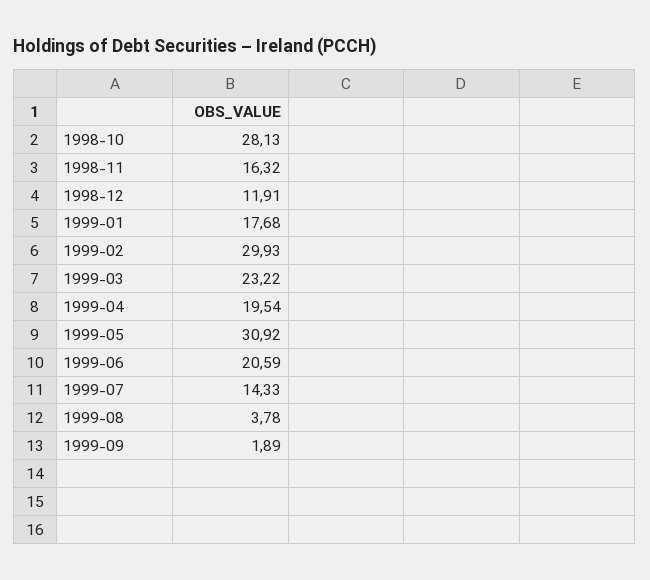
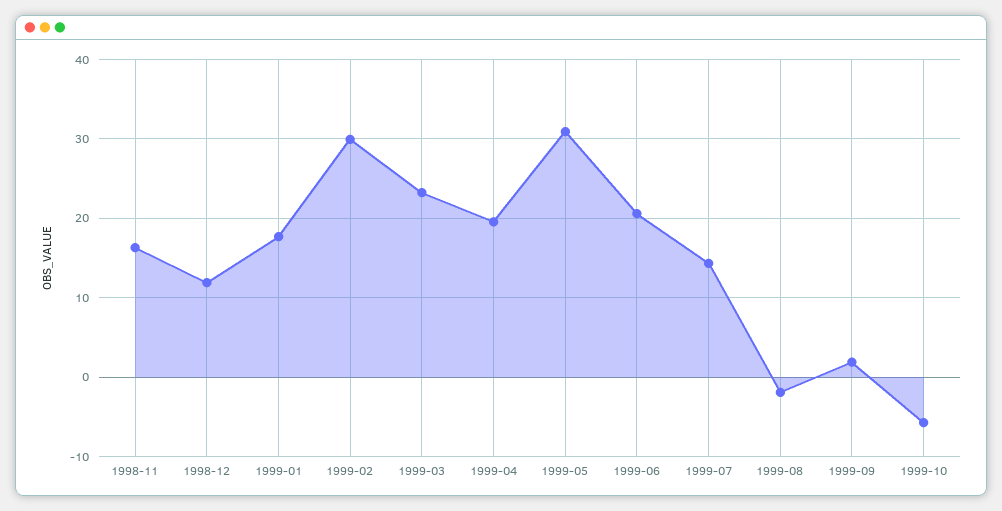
1998-10: 28.13 -> none
1999-08: 3.78 -> -2
1999-10: none -> -6

